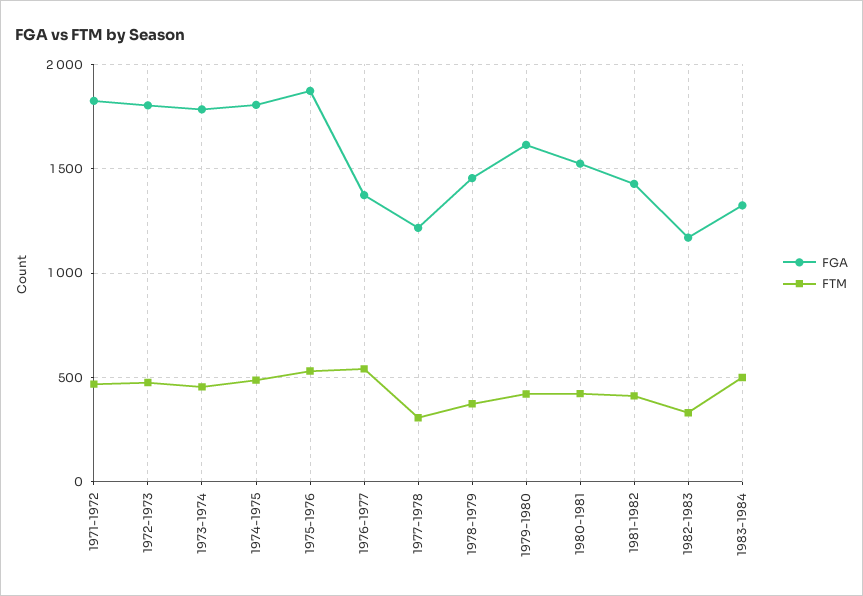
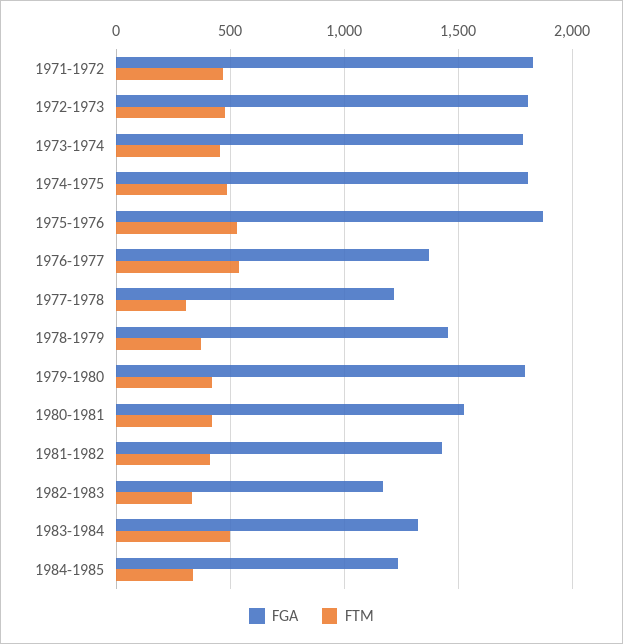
FGA, 1979-1980: 1600 -> 1800
FGA, 1984-1985: none -> 1250
FTM, 1984-1985: none -> 350

